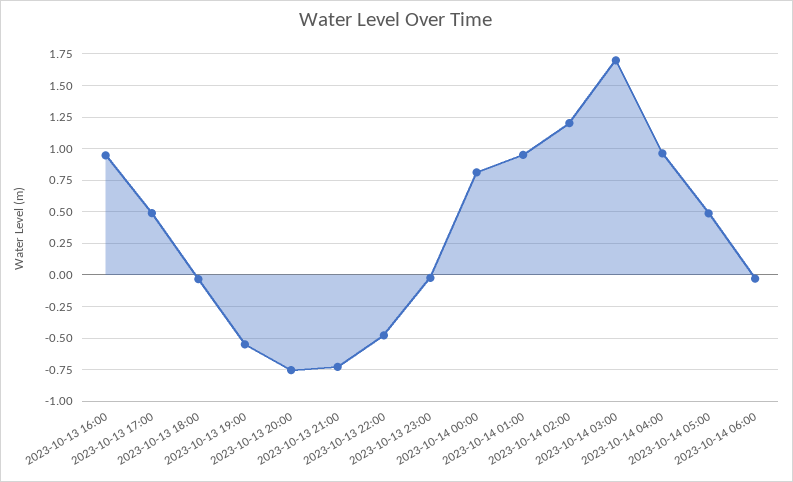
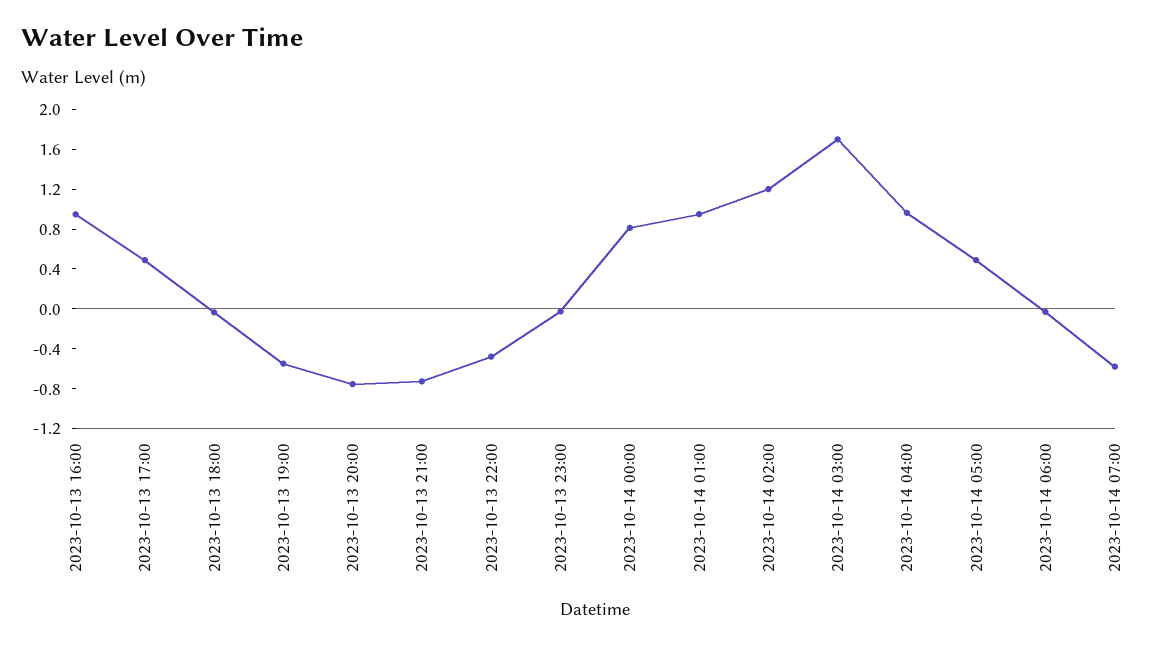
2023-10-14 07:00: none -> -0.6

